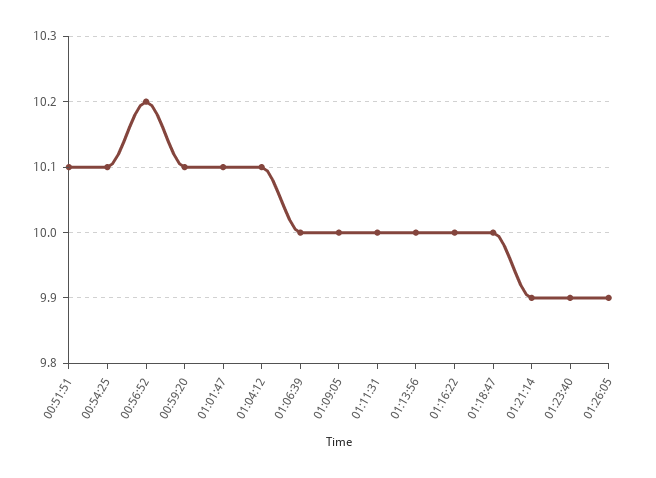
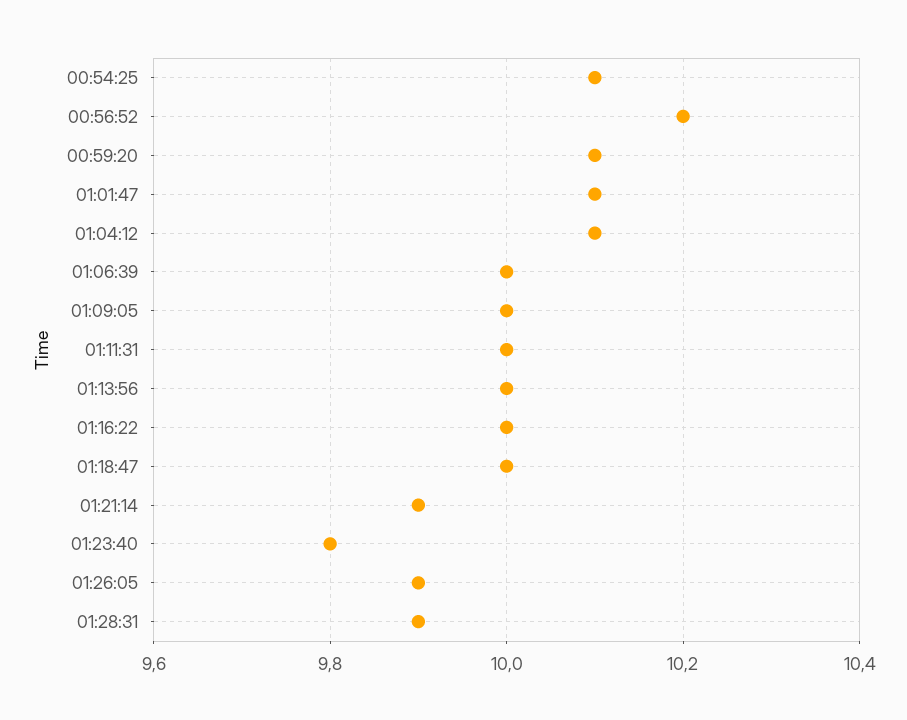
00:51:51: 10.1 -> none
01:23:40: 9.9 -> 9.8
01:28:31: none -> 9.9

